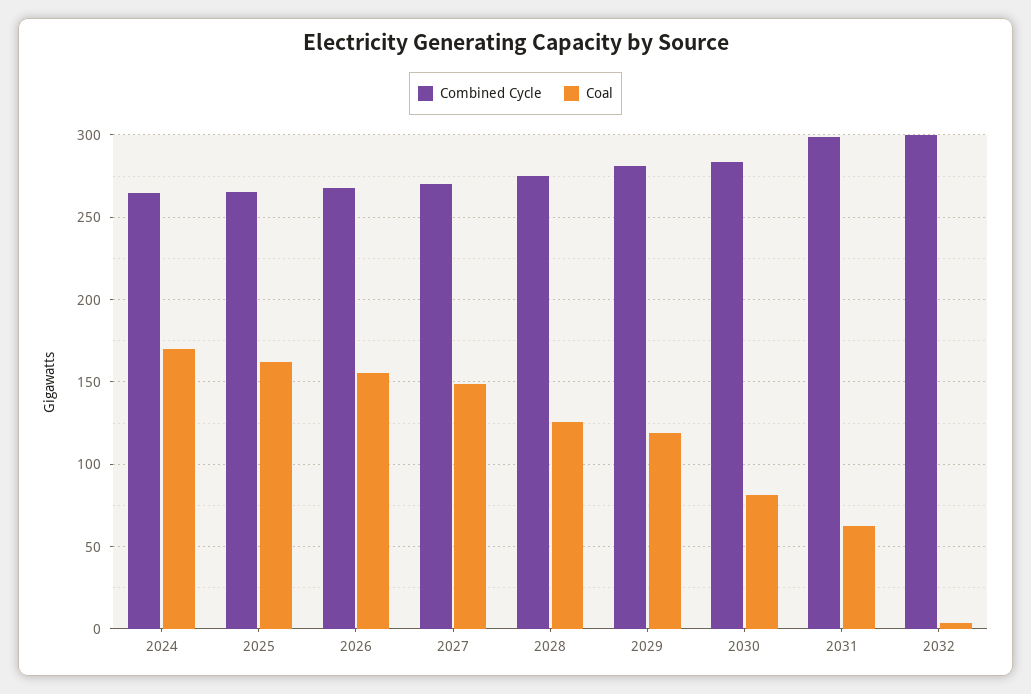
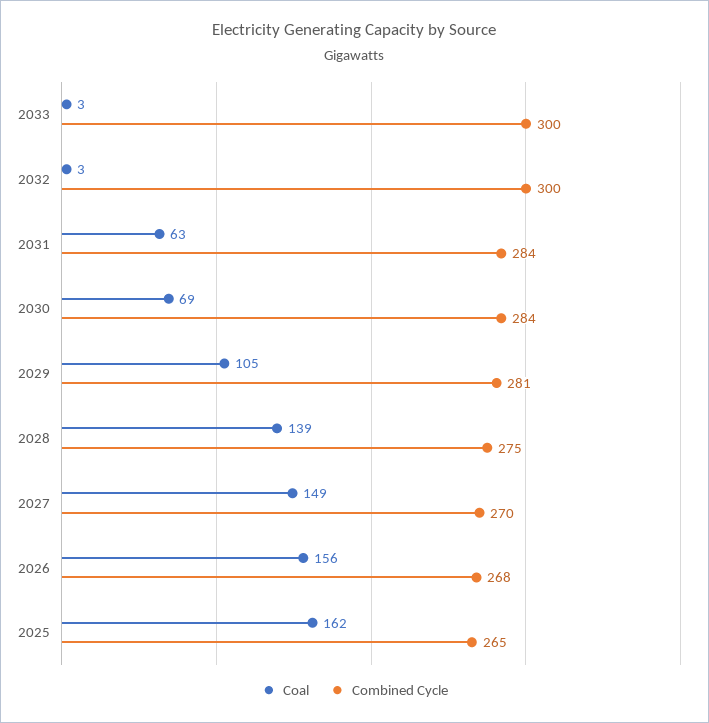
Combined Cycle, 2024: 265 -> none
Coal, 2024: 170 -> none
Coal, 2028: 125 -> 139
Coal, 2029: 120 -> 105
Coal, 2030: 80 -> 69
Combined Cycle, 2031: 300 -> 284
Coal, 2033: none -> 3
Combined Cycle, 2033: none -> 300

